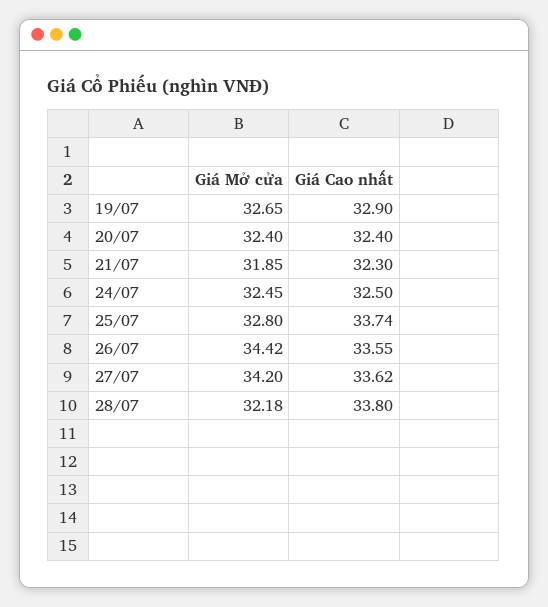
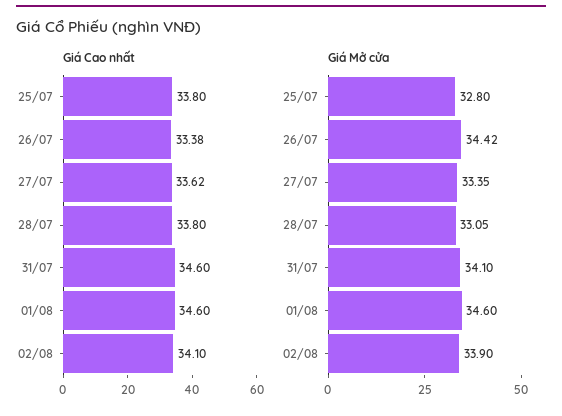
Giá Mở cửa, 19/07: 32.65 -> none
Giá Cao nhất, 19/07: 32.9 -> none
Giá Mở cửa, 20/07: 32.4 -> none
Giá Cao nhất, 20/07: 32.4 -> none
Giá Mở cửa, 21/07: 31.85 -> none
Giá Cao nhất, 21/07: 32.3 -> none
Giá Mở cửa, 24/07: 32.45 -> none
Giá Cao nhất, 24/07: 32.5 -> none
Giá Cao nhất, 25/07: 33.74 -> 33.8
Giá Cao nhất, 26/07: 33.55 -> 33.38
Giá Mở cửa, 27/07: 34.2 -> 33.35
Giá Mở cửa, 28/07: 32.18 -> 33.05
Giá Cao nhất, 31/07: none -> 34.6
Giá Cao nhất, 01/08: none -> 34.6
Giá Cao nhất, 02/08: none -> 34.1
Giá Mở cửa, 31/07: none -> 34.1
Giá Mở cửa, 01/08: none -> 34.6
Giá Mở cửa, 02/08: none -> 33.9

